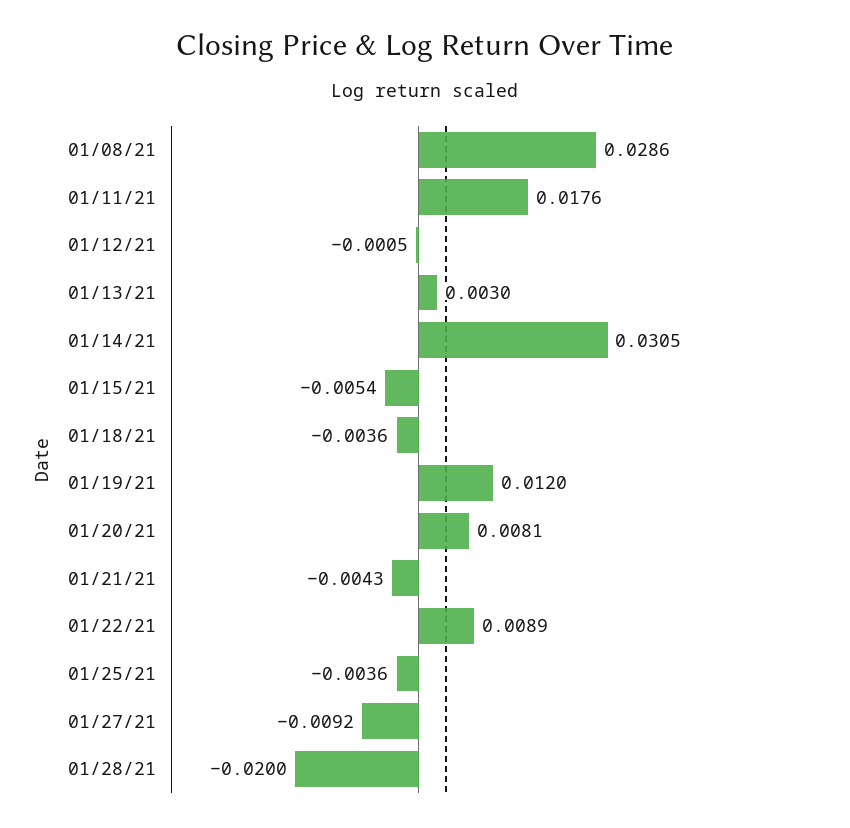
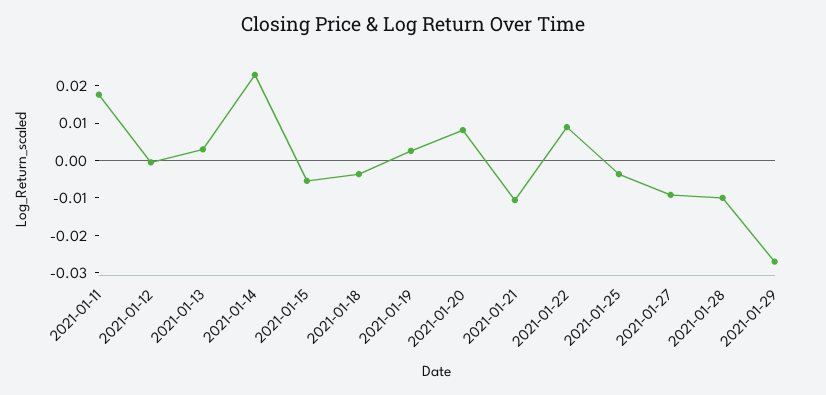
01/08/21: 0.0286 -> none
01/14/21: 0.0305 -> 0.0225
01/19/21: 0.012 -> 0.0025
01/21/21: -0.0043 -> -0.01
01/28/21: -0.02 -> -0.01
2021-01-29: none -> -0.0275

